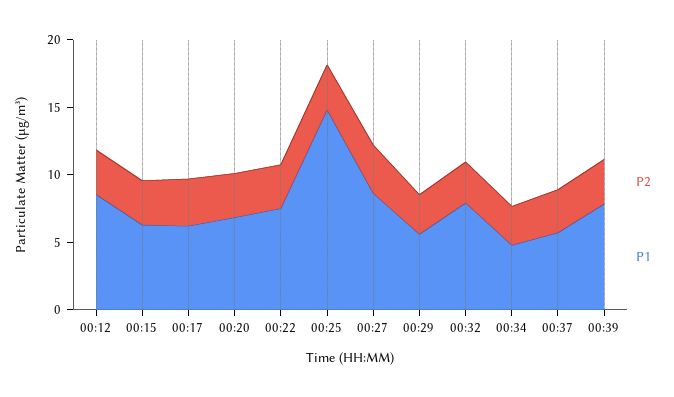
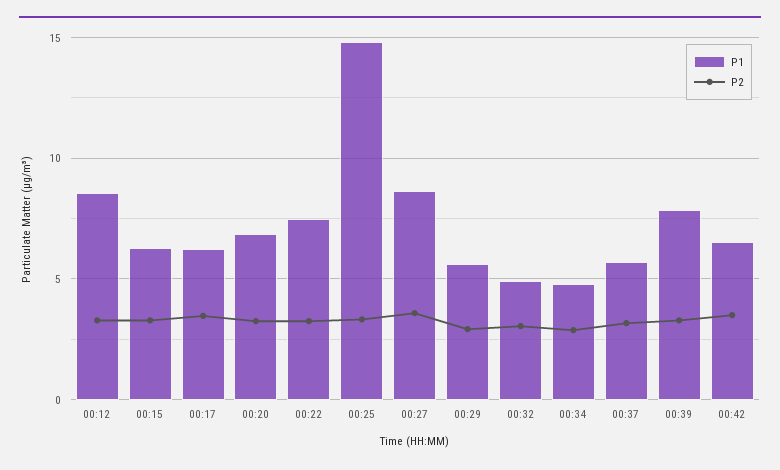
P1, 00:32: 8 -> 5
P1, 00:42: none -> 6.5
P2, 00:42: none -> 3.5

